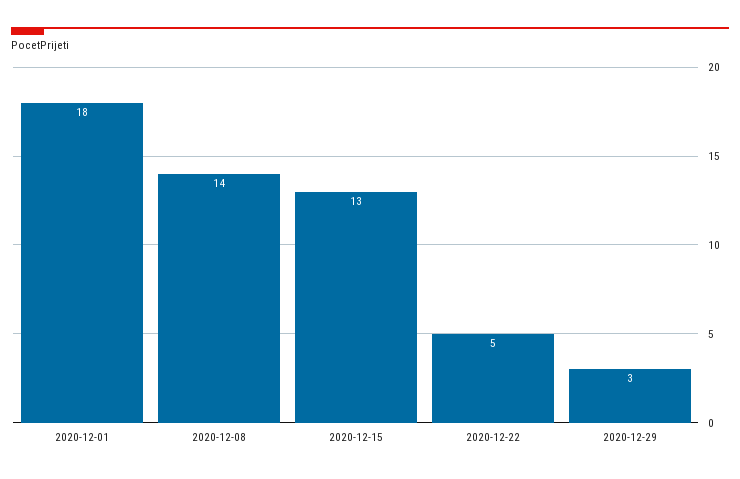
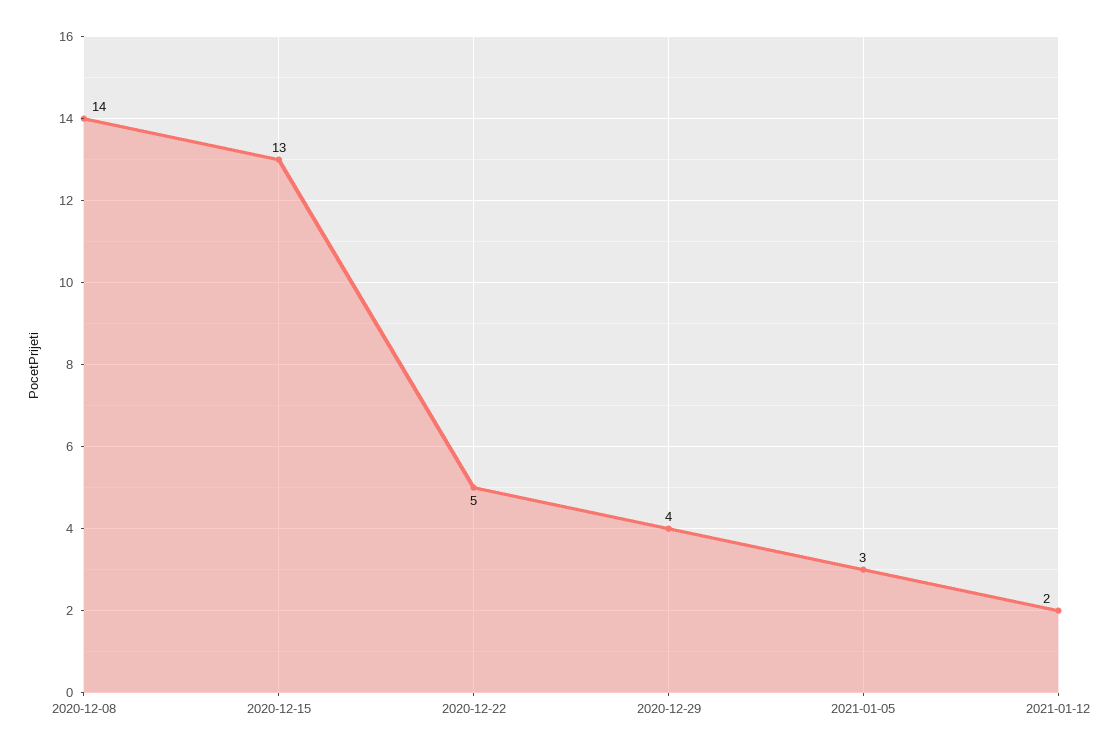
2020-12-01: 18 -> none
2020-12-29: 3 -> 4
2021-01-05: none -> 3
2021-01-12: none -> 2

